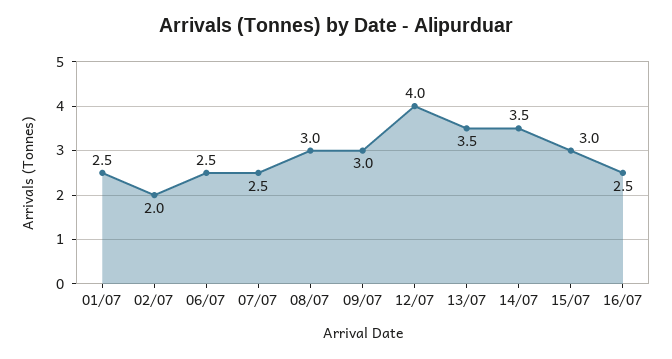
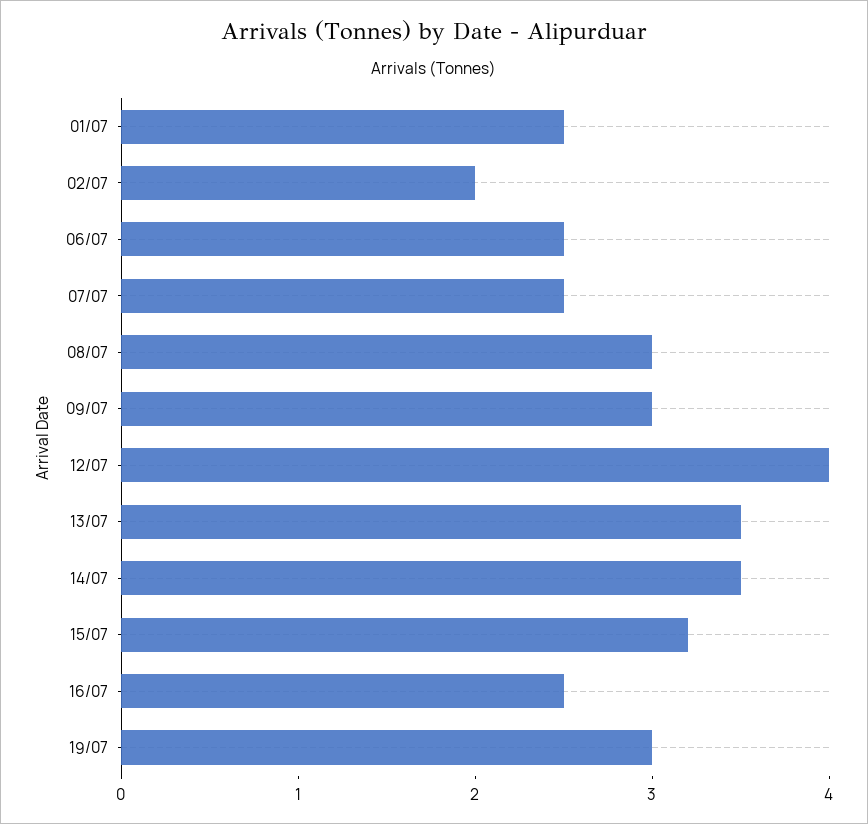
15/07: 3 -> 3.2
19/07: none -> 3

